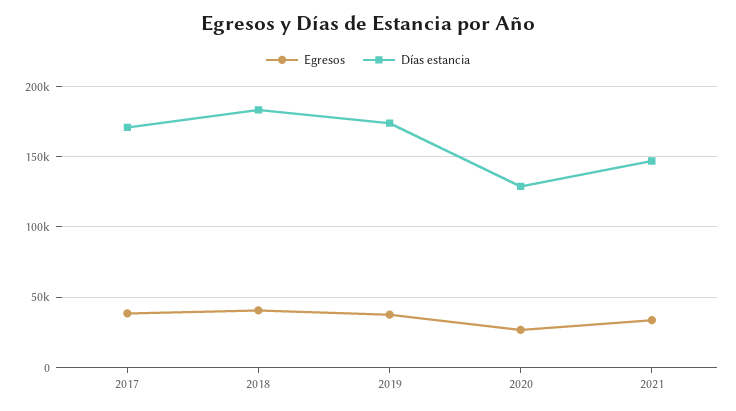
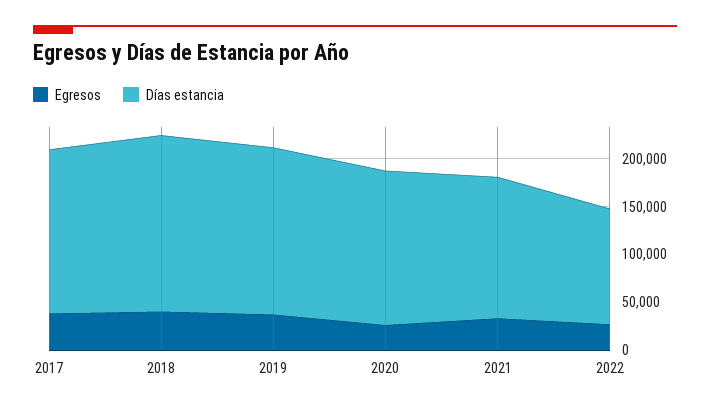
Días estancia, 2020: 130000 -> 160000
Egresos, 2022: none -> 30000
Días estancia, 2022: none -> 120000

